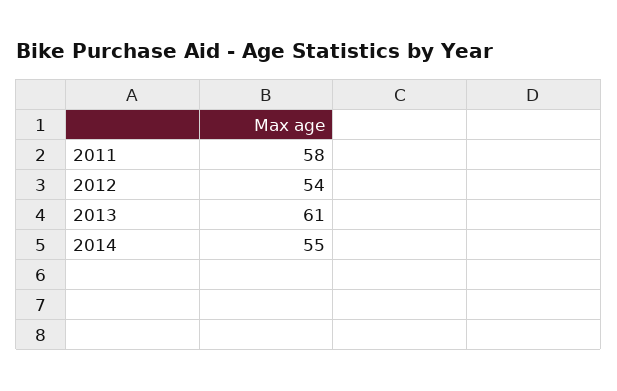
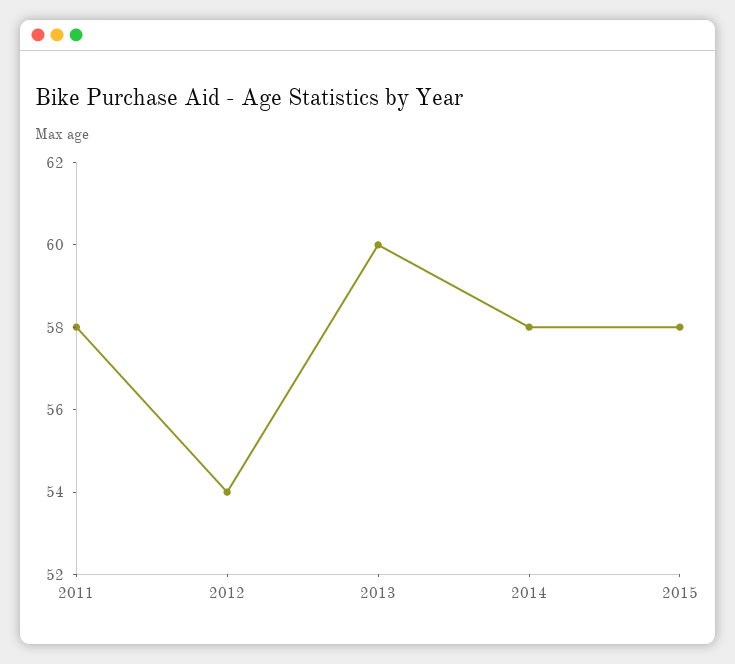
2013: 61 -> 60
2014: 55 -> 58
2015: none -> 58

